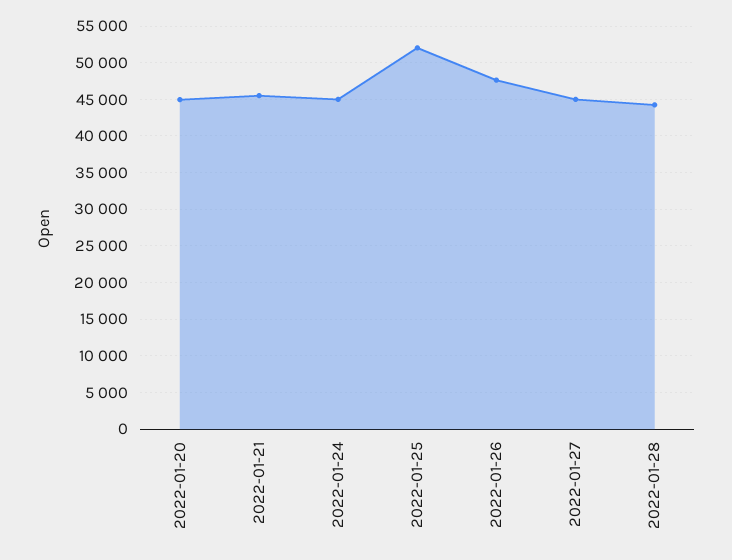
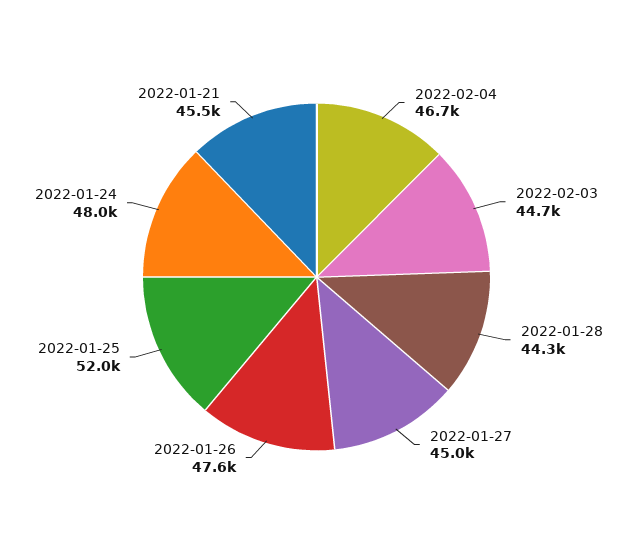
2022-01-20: 45000 -> none
2022-01-24: 45000 -> 48000
2022-02-04: none -> 46700
2022-02-03: none -> 44700

